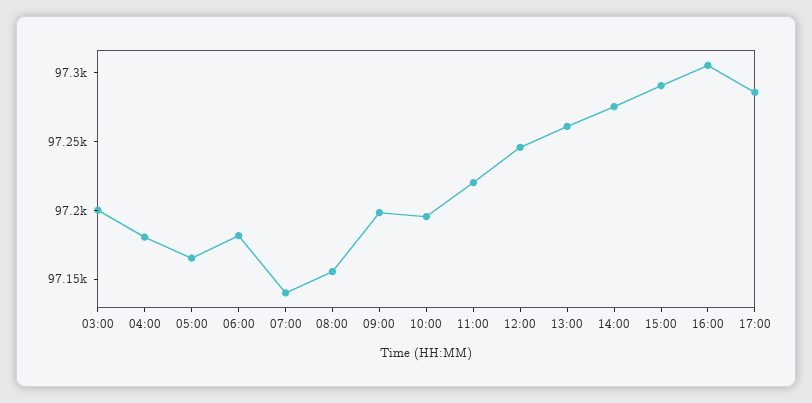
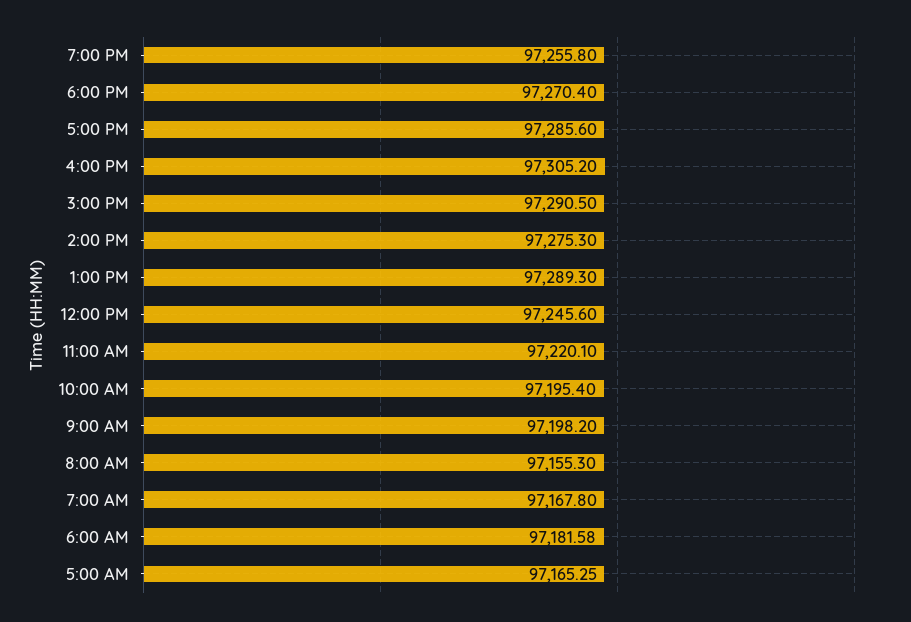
03:00: 97200 -> none
04:00: 97180 -> none
07:00: 97140 -> 97167.8
13:00: 97260 -> 97289.3
7:00 PM: none -> 97255.8
6:00 PM: none -> 97270.4

